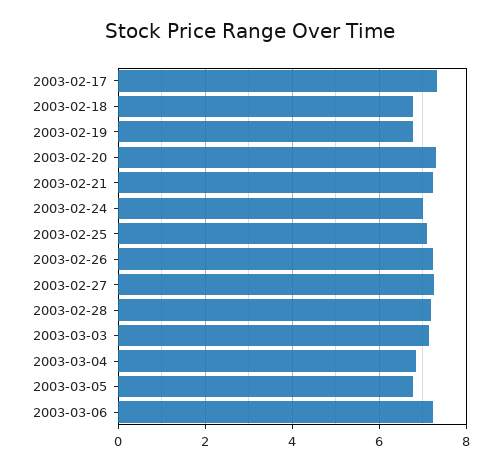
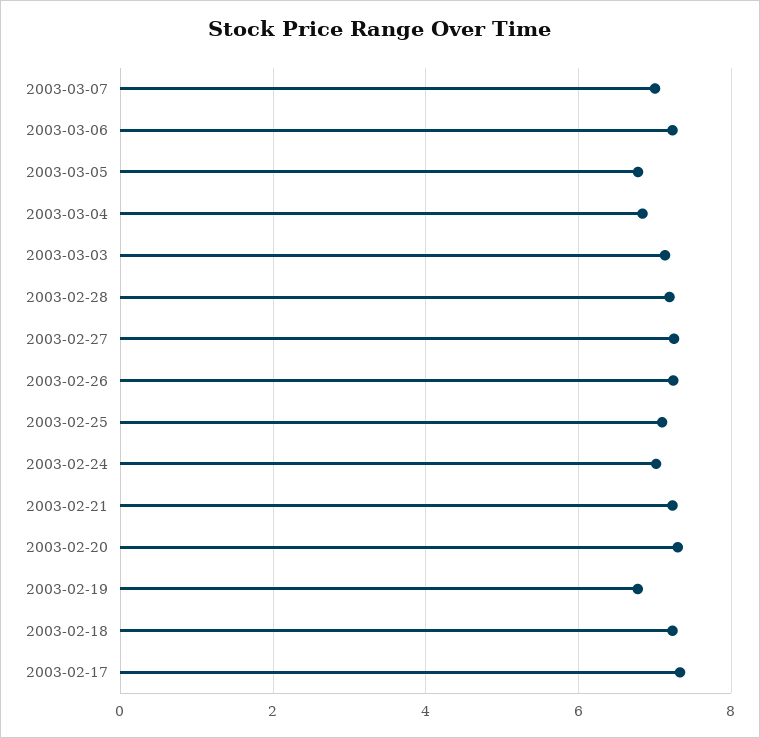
2003-02-18: 6.8 -> 7.2
2003-03-07: none -> 7

